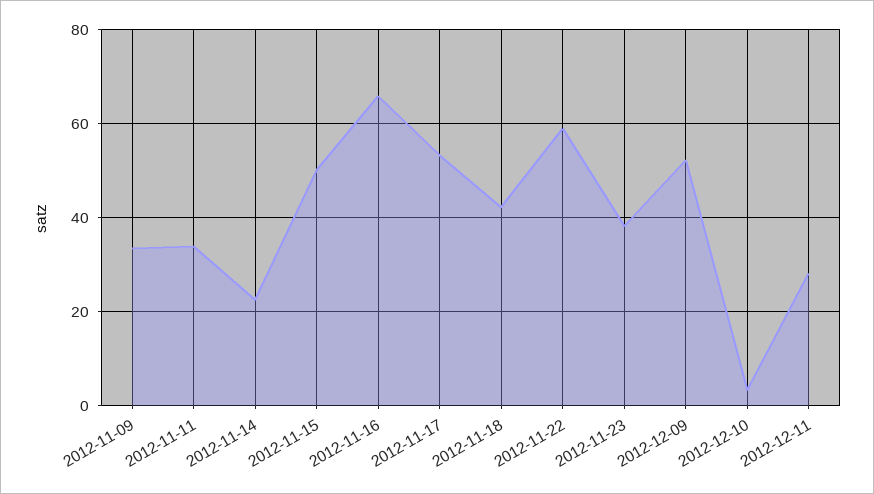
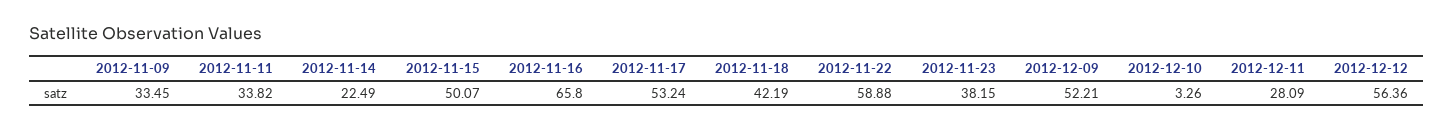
2012-12-12: none -> 56.36

